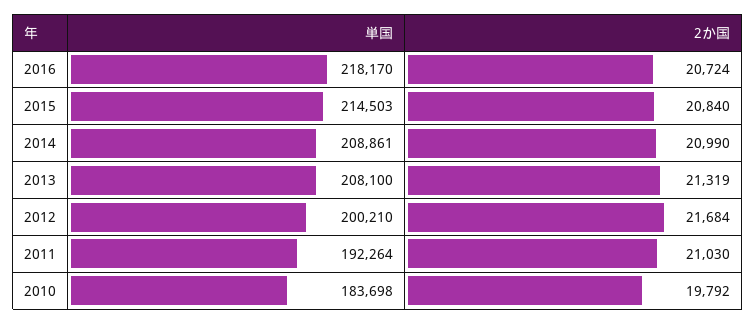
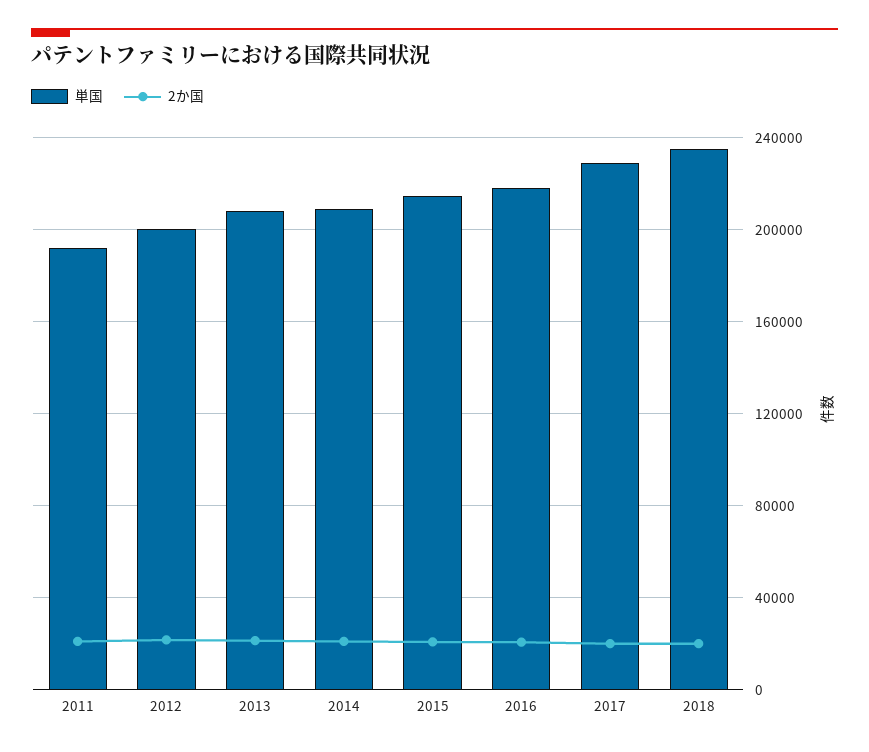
単国, 2010: 183698 -> none
2か国, 2010: 19792 -> none
単国, 2017: none -> 230000
2か国, 2017: none -> 20000
単国, 2018: none -> 235000
2か国, 2018: none -> 20000

